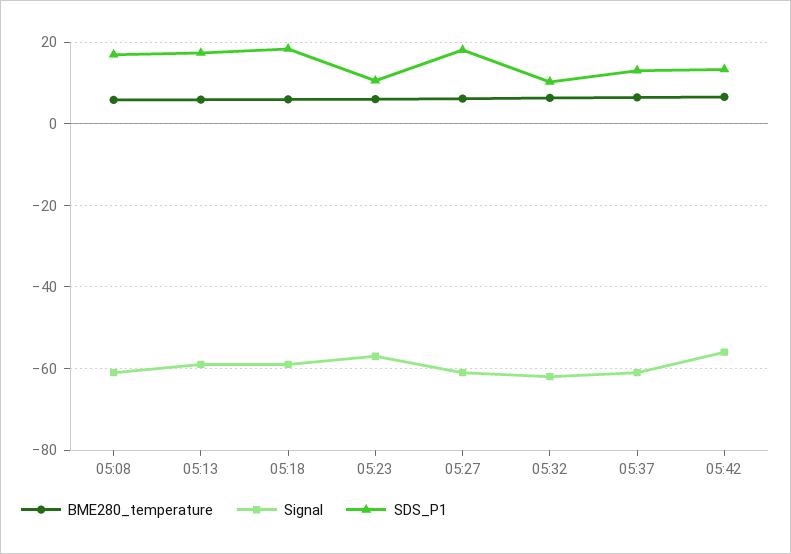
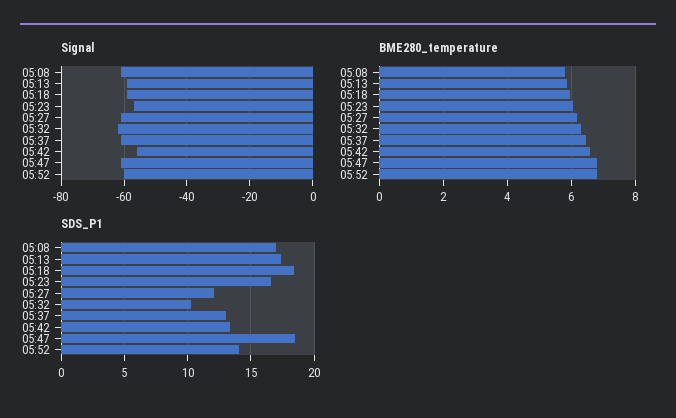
SDS_P1, 05:23: 10 -> 16.5
SDS_P1, 05:27: 18 -> 12
Signal, 05:47: none -> -60
Signal, 05:52: none -> -60
BME280_temperature, 05:47: none -> 6.8
BME280_temperature, 05:52: none -> 6.8
SDS_P1, 05:47: none -> 18.5
SDS_P1, 05:52: none -> 14

